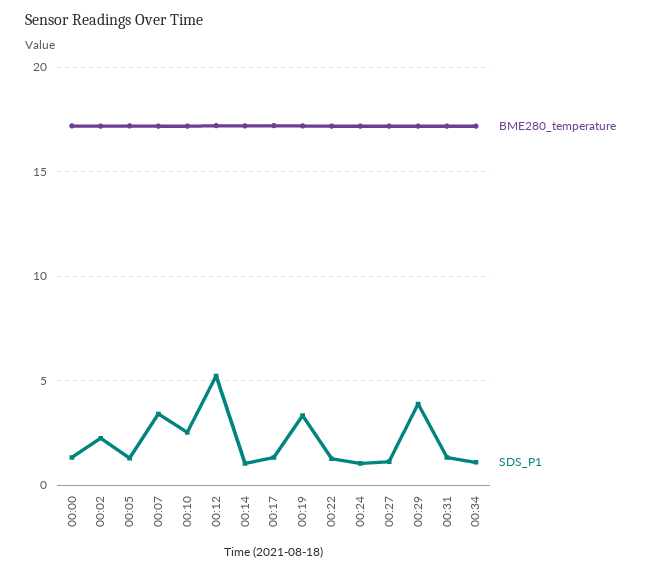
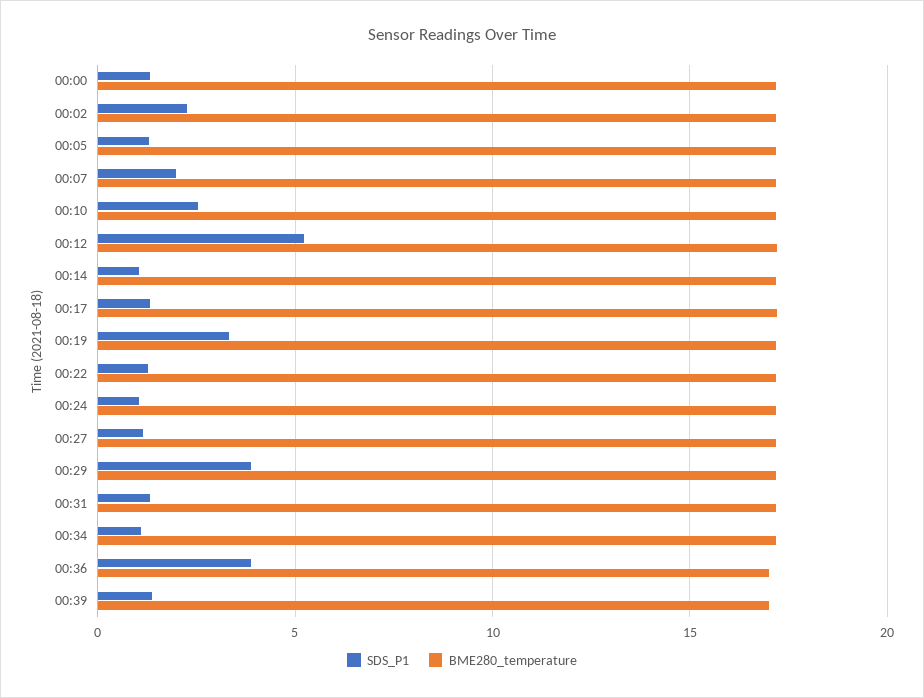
SDS_P1, 00:07: 3.5 -> 2
SDS_P1, 00:36: none -> 4
BME280_temperature, 00:36: none -> 17
SDS_P1, 00:39: none -> 1.5
BME280_temperature, 00:39: none -> 17

